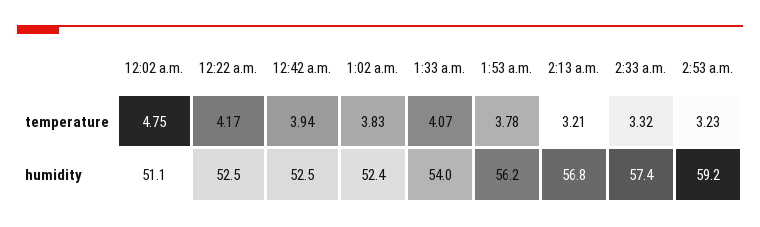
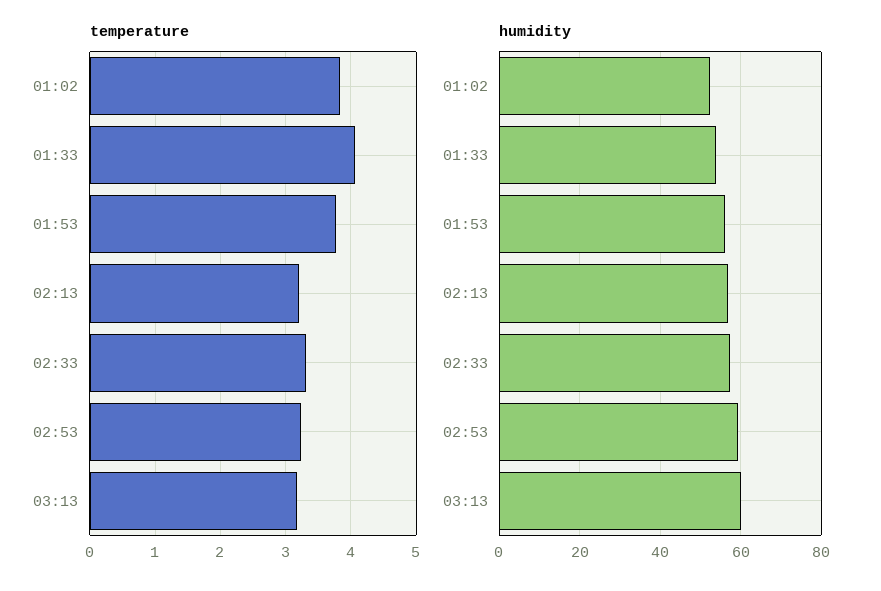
temperature, 12:02 a.m.: 4.75 -> none
temperature, 12:22 a.m.: 4.17 -> none
temperature, 12:42 a.m.: 3.94 -> none
humidity, 12:02 a.m.: 51.1 -> none
humidity, 12:22 a.m.: 52.5 -> none
humidity, 12:42 a.m.: 52.5 -> none
temperature, 03:13: none -> 3.2
humidity, 03:13: none -> 60

